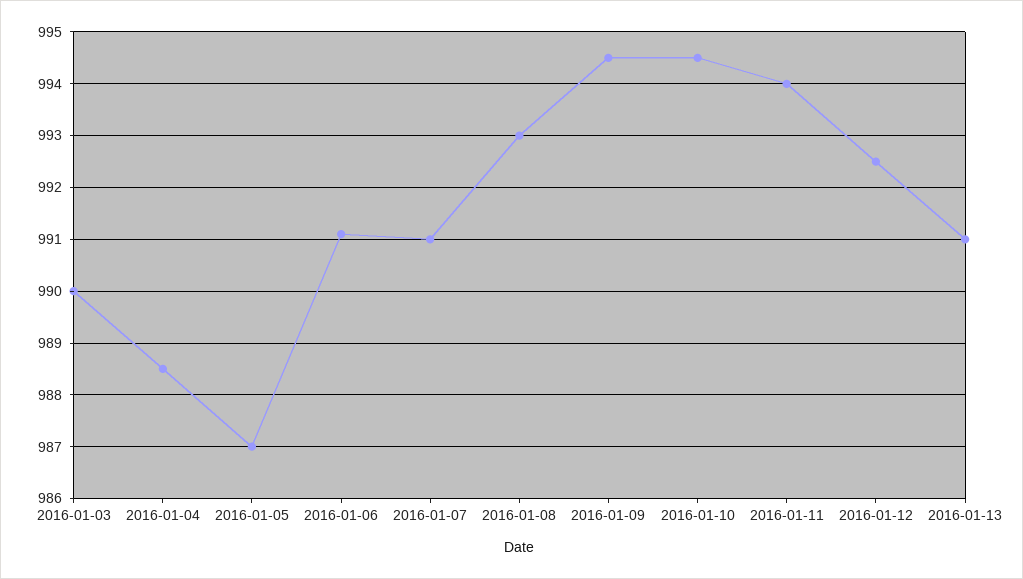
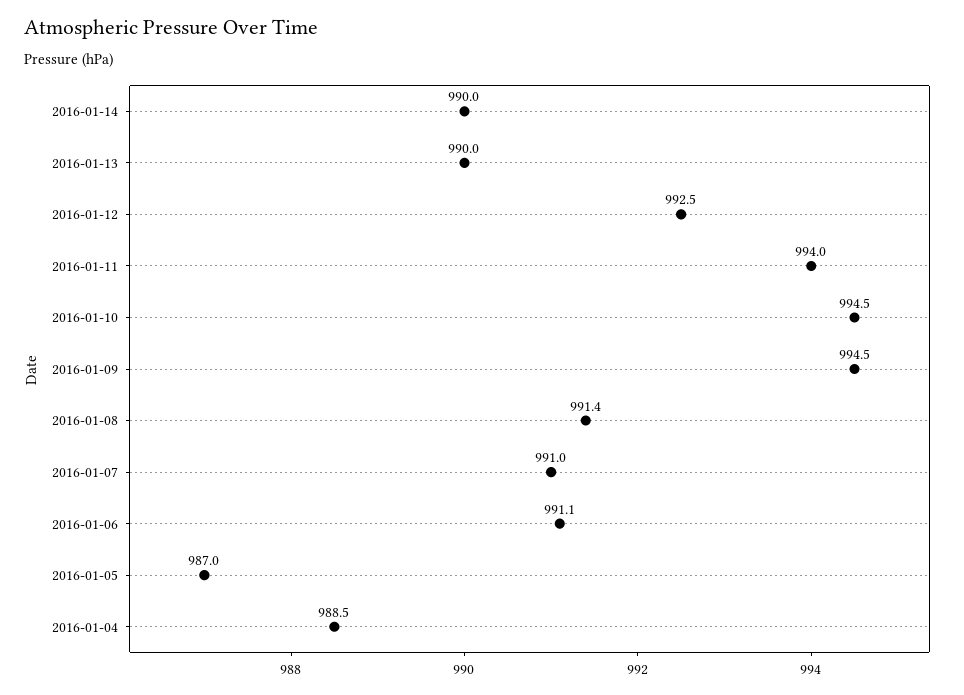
2016-01-03: 990 -> none
2016-01-08: 993 -> 991.4
2016-01-13: 991 -> 990
2016-01-14: none -> 990

